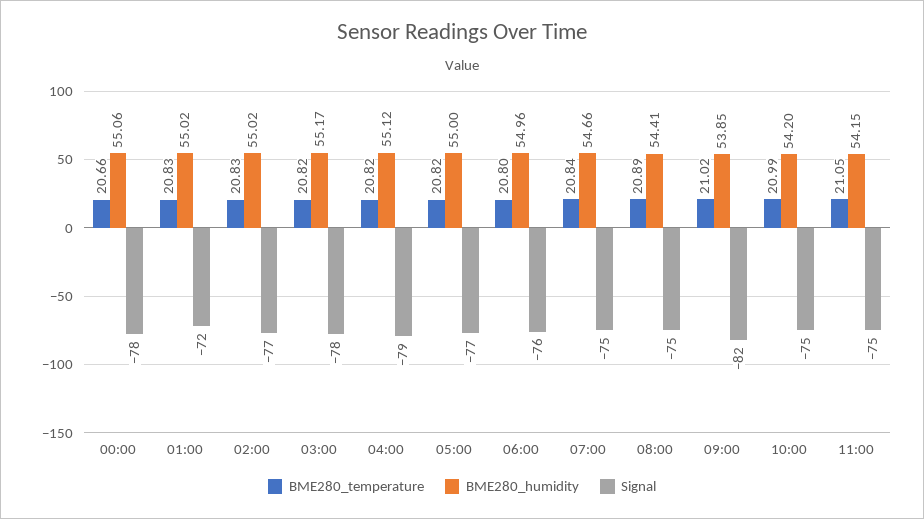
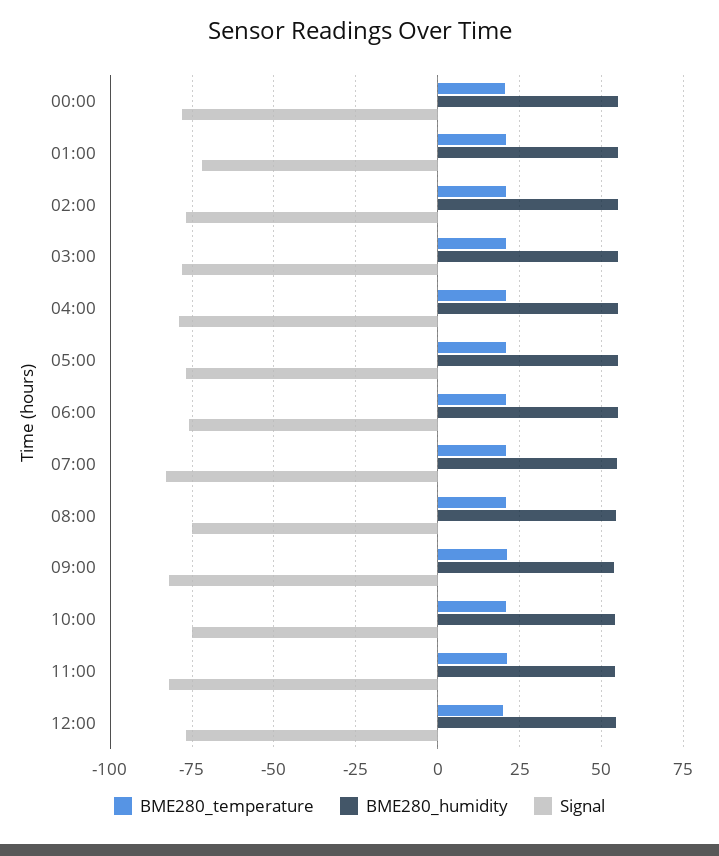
Signal, 07:00: -75 -> -82.5
Signal, 11:00: -75 -> -82.5
BME280_temperature, 12:00: none -> 20
BME280_humidity, 12:00: none -> 55
Signal, 12:00: none -> -77.5

